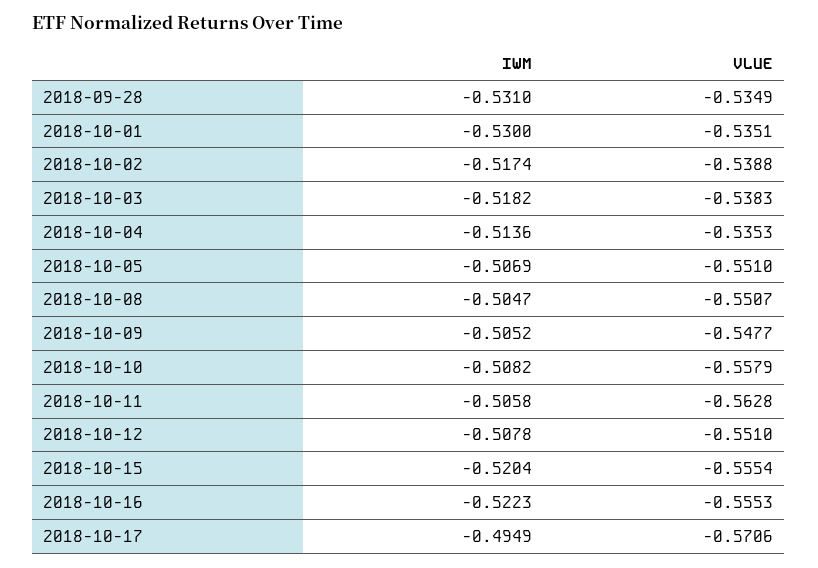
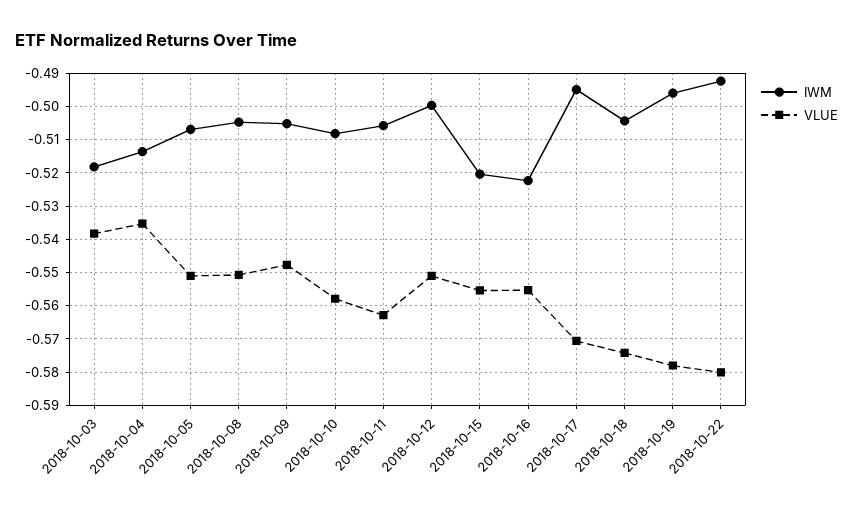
IWM, 2018-09-28: -0.531 -> none
VLUE, 2018-09-28: -0.5349 -> none
IWM, 2018-10-01: -0.53 -> none
VLUE, 2018-10-01: -0.5351 -> none
IWM, 2018-10-02: -0.5174 -> none
VLUE, 2018-10-02: -0.5388 -> none
IWM, 2018-10-12: -0.5078 -> -0.5
IWM, 2018-10-18: none -> -0.504
VLUE, 2018-10-18: none -> -0.574
IWM, 2018-10-19: none -> -0.496
VLUE, 2018-10-19: none -> -0.578
IWM, 2018-10-22: none -> -0.492
VLUE, 2018-10-22: none -> -0.58

